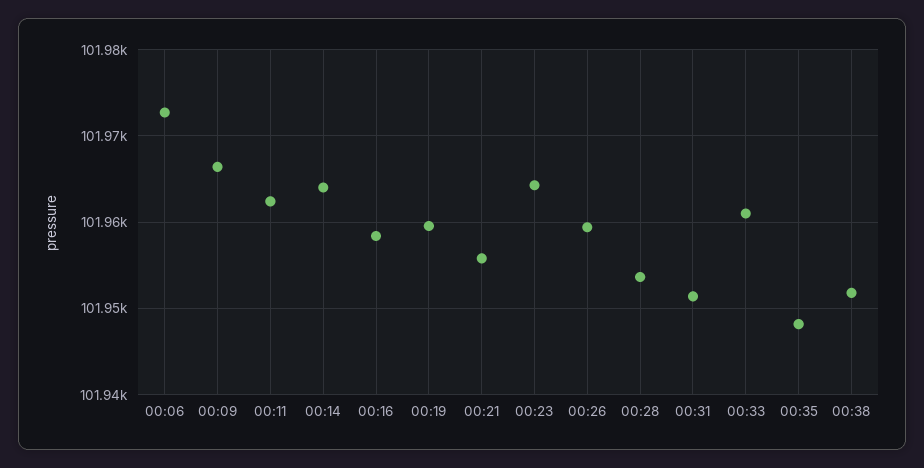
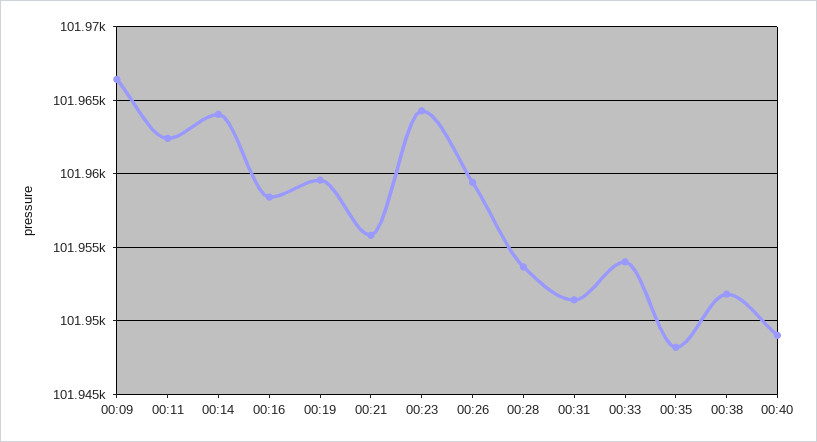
00:06: 101973 -> none
00:33: 101961 -> 101954
00:40: none -> 101949

